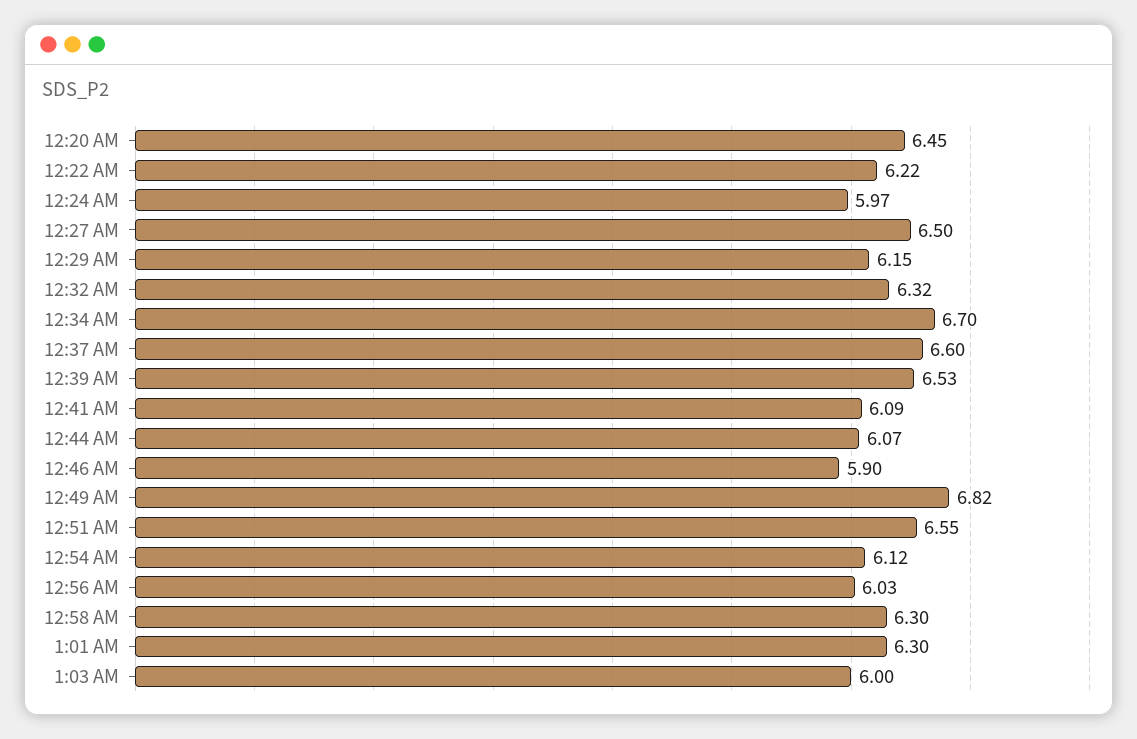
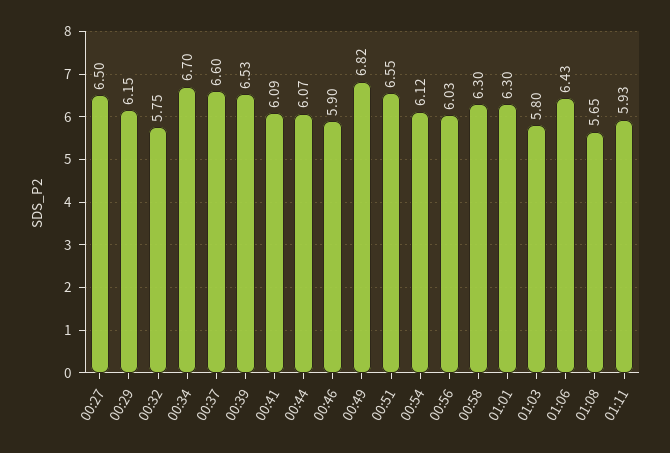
12:20 AM: 6.45 -> none
12:22 AM: 6.22 -> none
12:24 AM: 5.97 -> none
12:32 AM: 6.32 -> 5.75
1:03 AM: 6 -> 5.8
01:06: none -> 6.43
01:08: none -> 5.65
01:11: none -> 5.93

